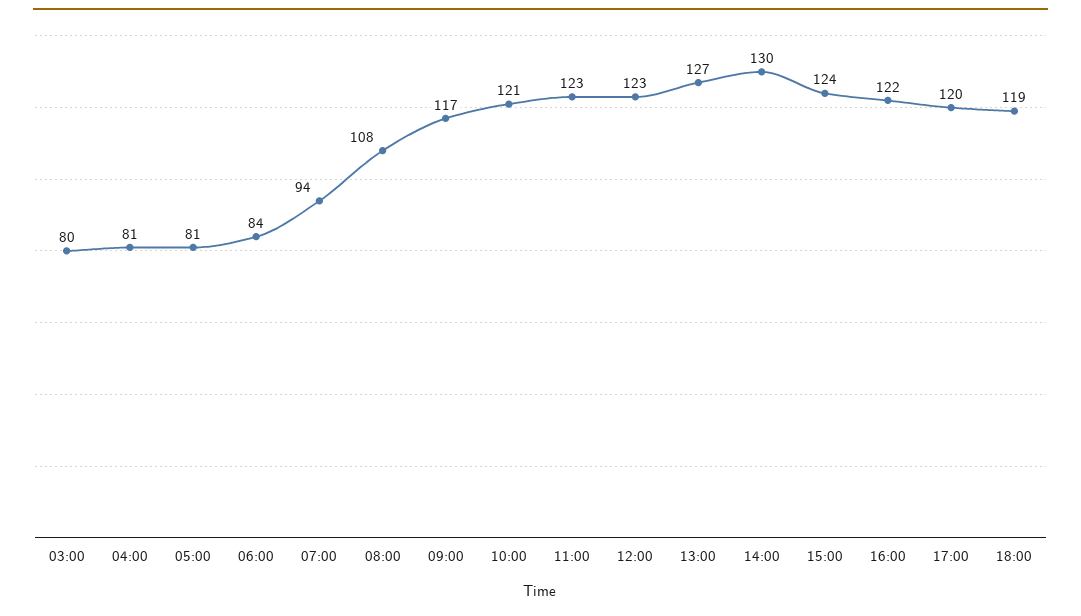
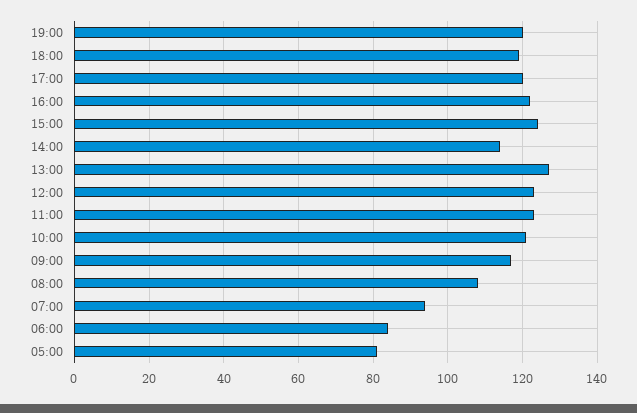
03:00: 80 -> none
04:00: 81 -> none
14:00: 130 -> 115
19:00: none -> 120

